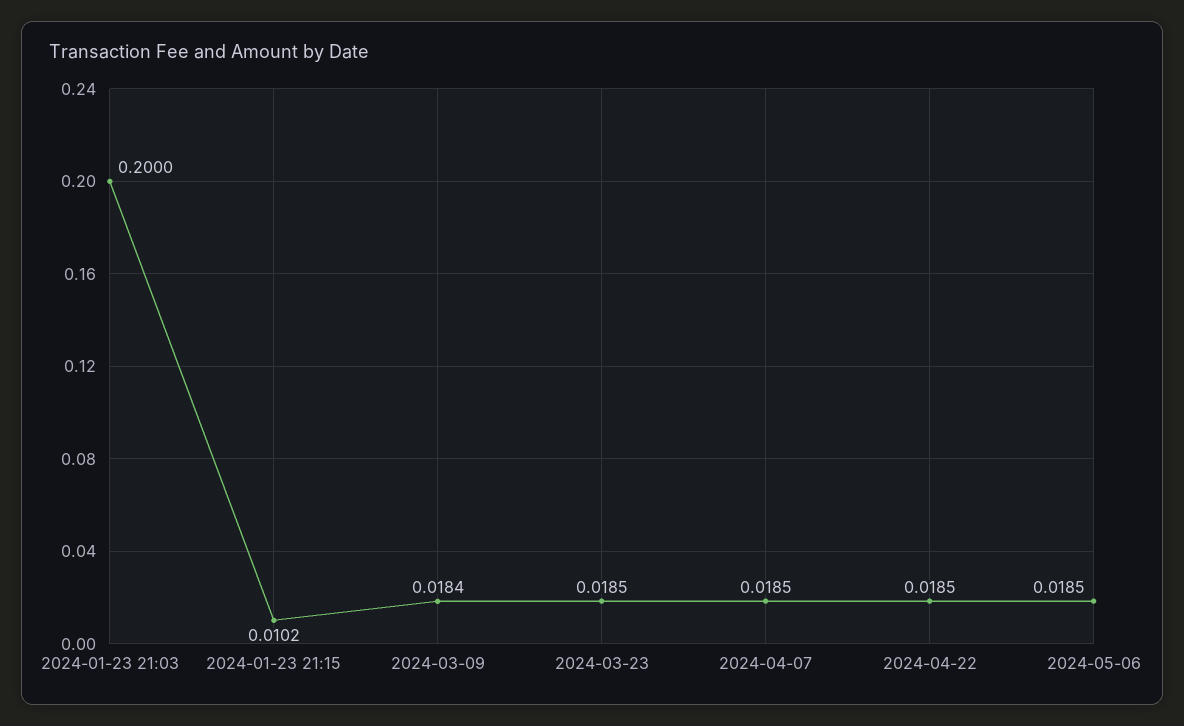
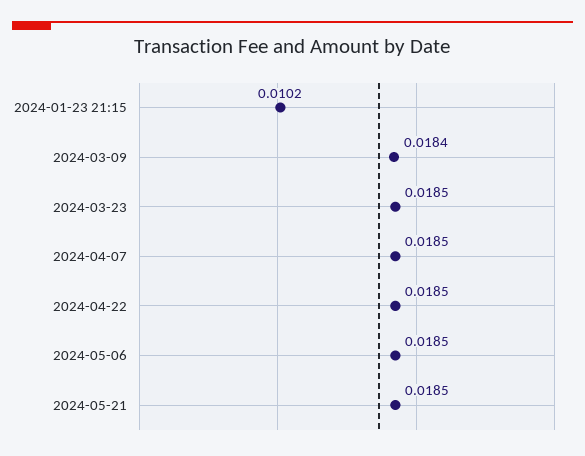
2024-01-23 21:03: 0.2 -> none
2024-05-21: none -> 0.0185

